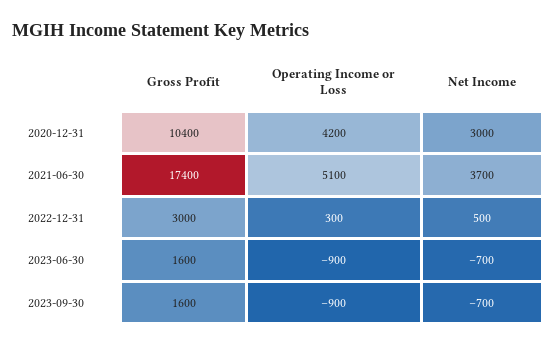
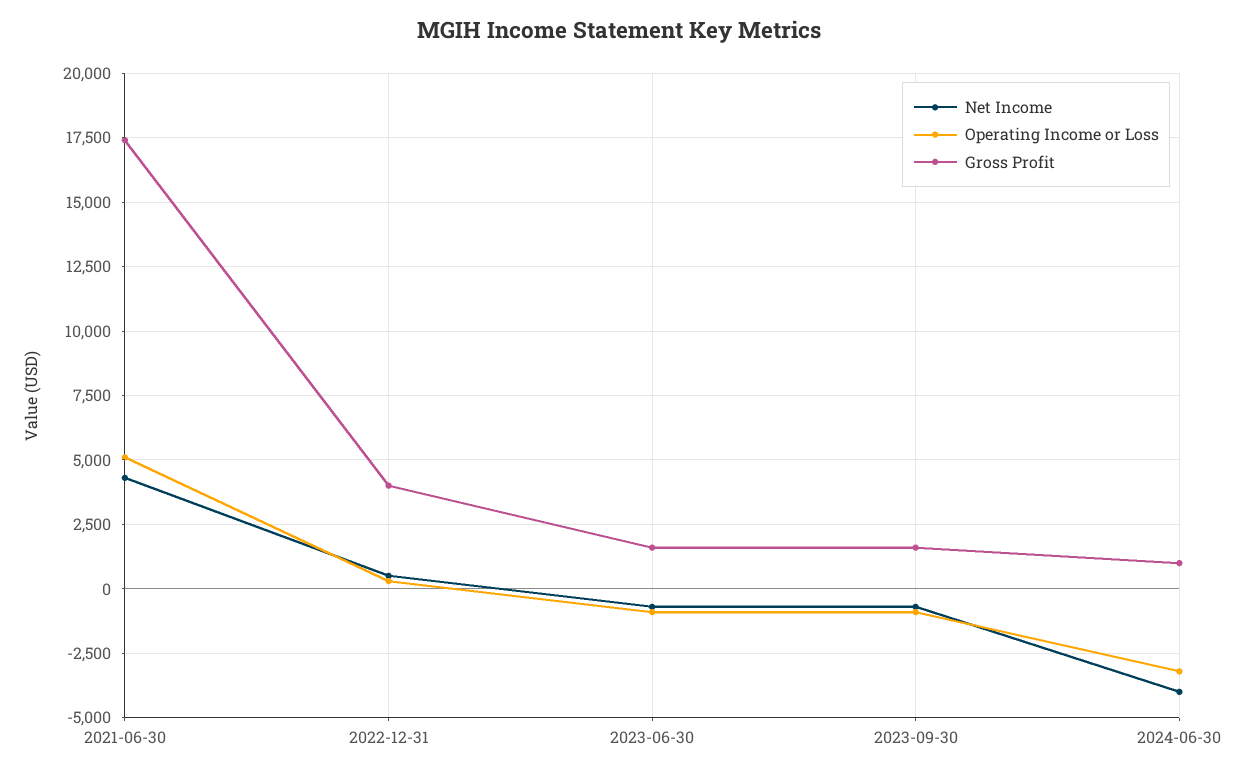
Gross Profit, 2020-12-31: 10400 -> none
Operating Income or Loss, 2020-12-31: 4200 -> none
Net Income, 2020-12-31: 3000 -> none
Net Income, 2021-06-30: 3700 -> 4250
Gross Profit, 2022-12-31: 3000 -> 4000
Net Income, 2024-06-30: none -> -4000
Operating Income or Loss, 2024-06-30: none -> -3250
Gross Profit, 2024-06-30: none -> 1000

